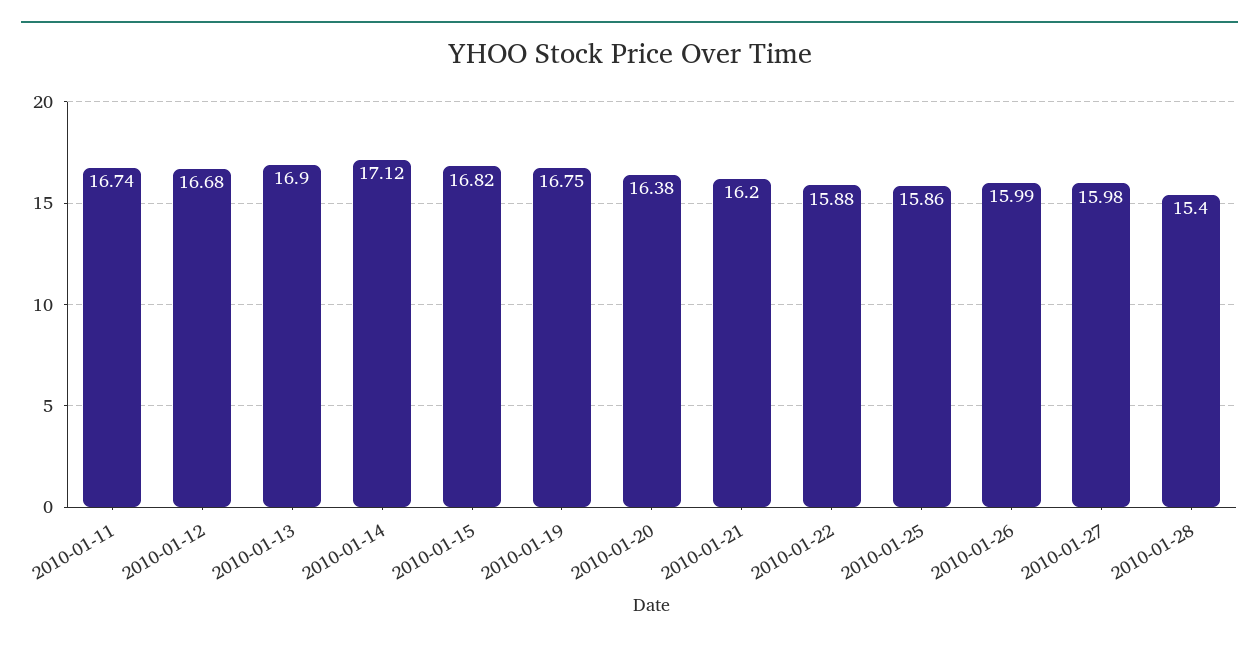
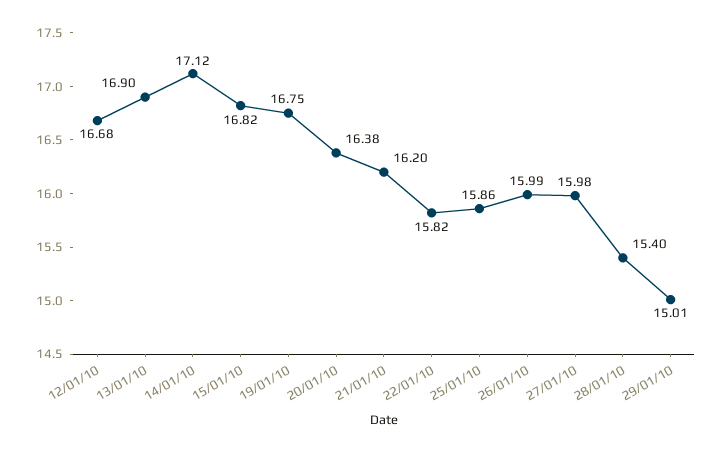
2010-01-11: 16.74 -> none
2010-01-22: 15.88 -> 15.82
29/01/10: none -> 15.01

